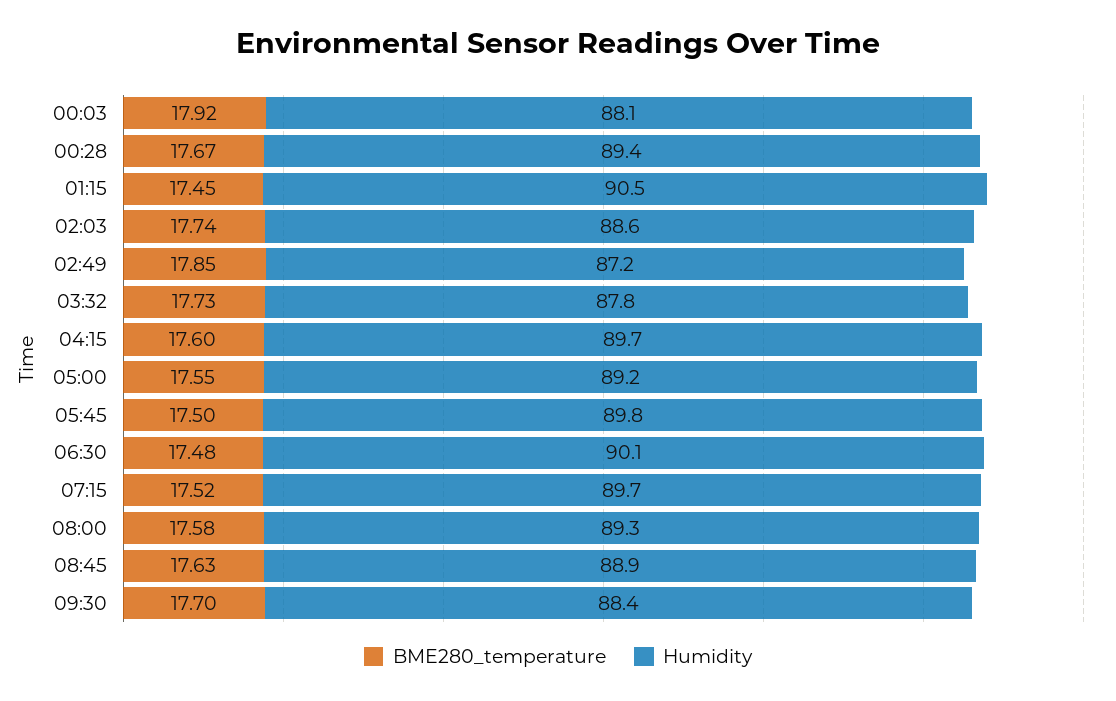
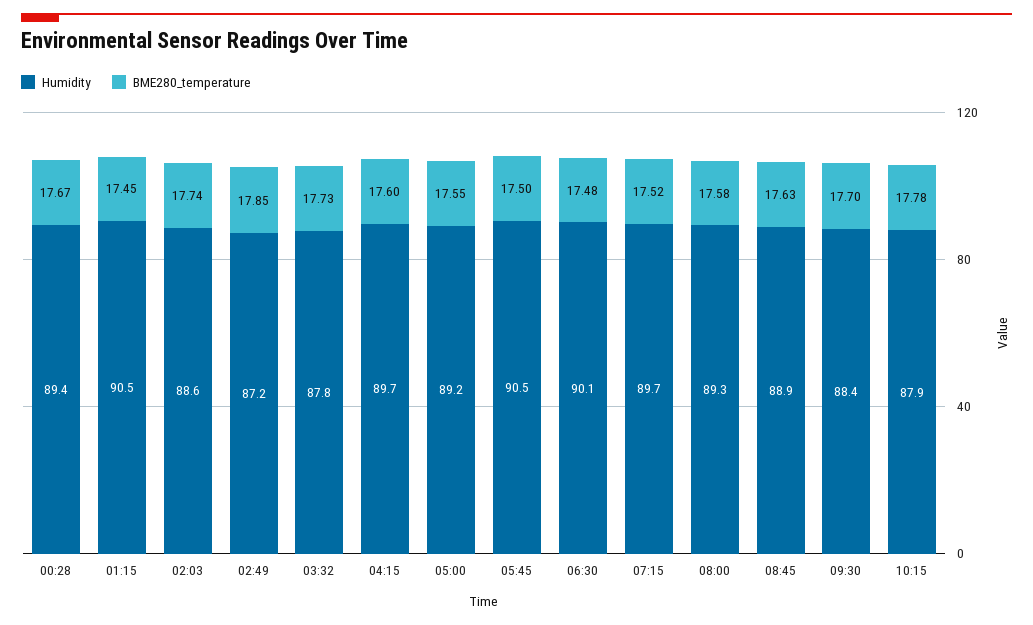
BME280_temperature, 00:03: 17.92 -> none
Humidity, 00:03: 88.1 -> none
Humidity, 05:45: 89.8 -> 90.5
Humidity, 10:15: none -> 87.9
BME280_temperature, 10:15: none -> 17.78

